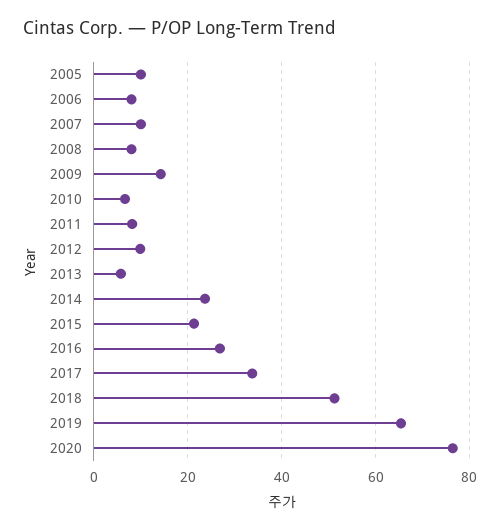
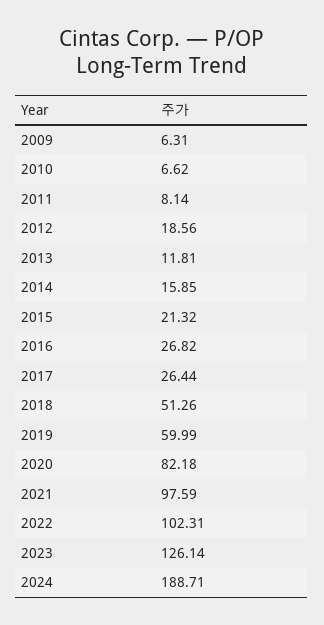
2005: 10 -> none
2006: 8 -> none
2007: 10 -> none
2008: 8 -> none
2009: 14 -> 6.31
2012: 10 -> 18.56
2013: 6 -> 11.81
2014: 24 -> 15.85
2017: 34 -> 26.44
2019: 66 -> 59.99
2020: 76 -> 82.18
2021: none -> 97.59
2022: none -> 102.31
2023: none -> 126.14
2024: none -> 188.71

